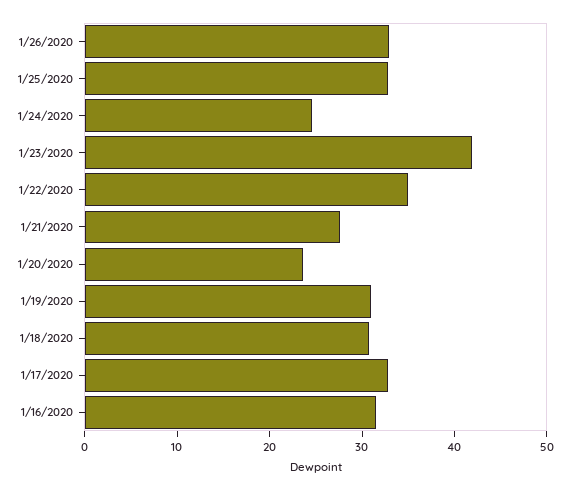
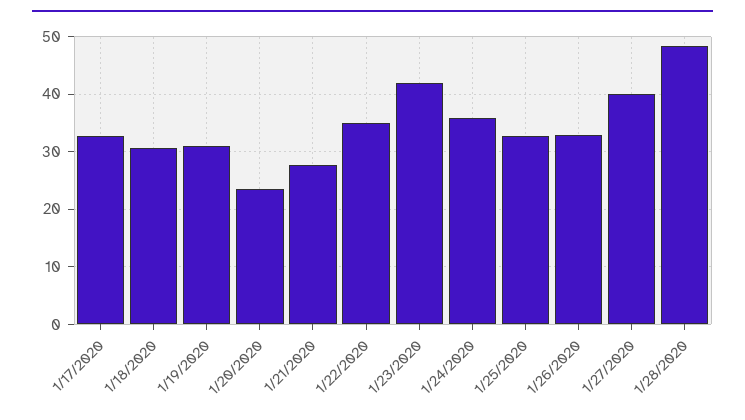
1/24/2020: 24 -> 36
1/16/2020: 32 -> none
1/27/2020: none -> 40
1/28/2020: none -> 48

